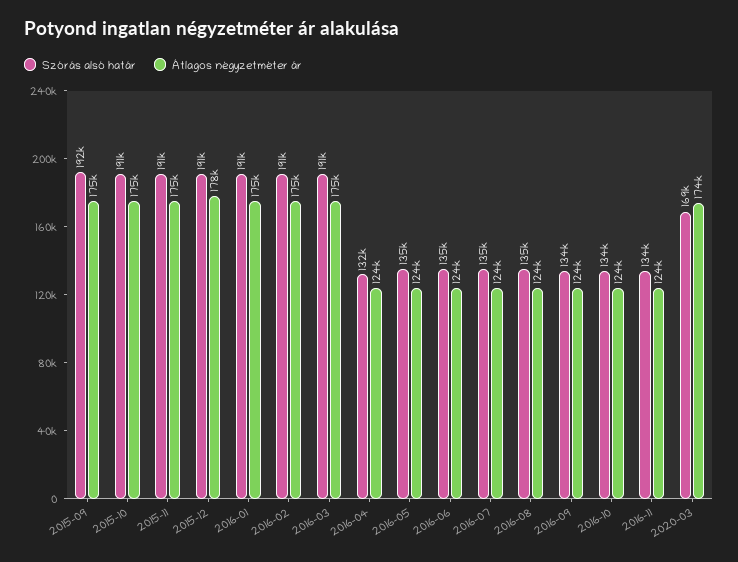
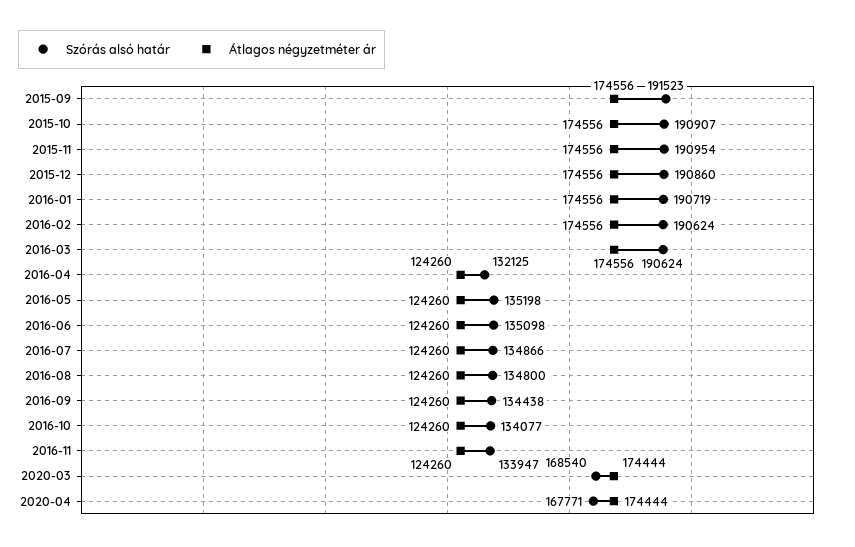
Átlagos négyzetméter ár, 2015-12: 178000 -> 174556
Szórás alsó határ, 2020-04: none -> 167771
Átlagos négyzetméter ár, 2020-04: none -> 174444

